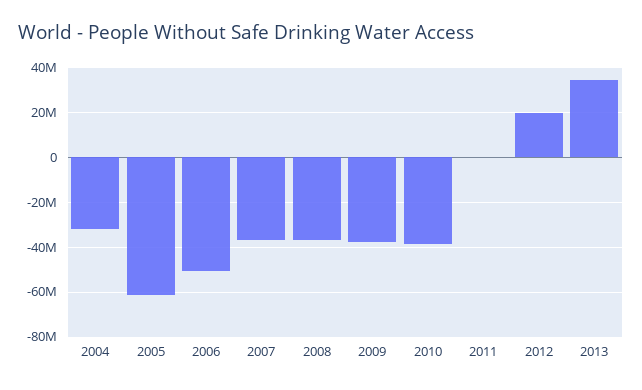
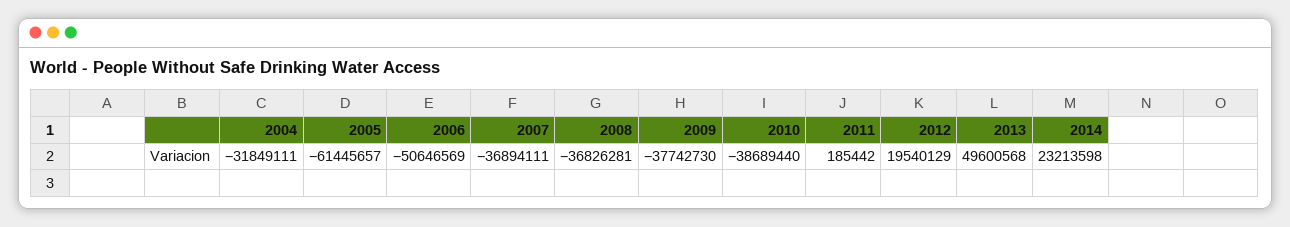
2013: 35000000 -> 49600568
2014: none -> 23213598

